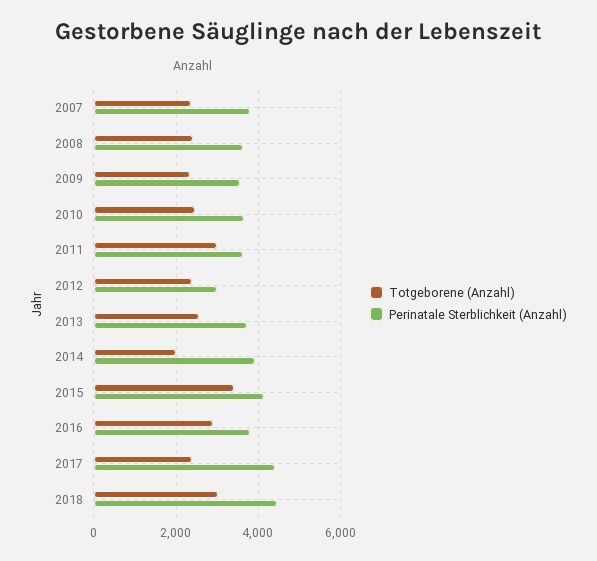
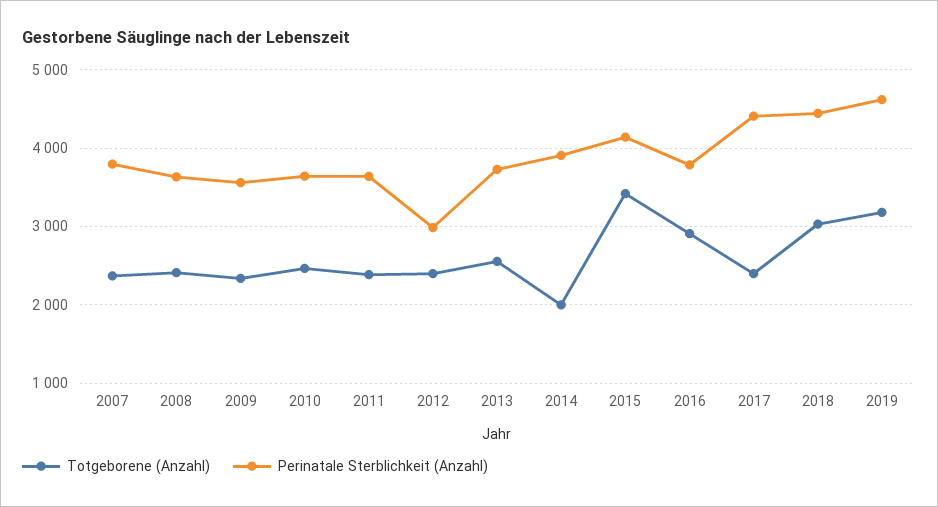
Totgeborene (Anzahl), 2011: 3000 -> 2400
Totgeborene (Anzahl), 2019: none -> 3200
Perinatale Sterblichkeit (Anzahl), 2019: none -> 4600

